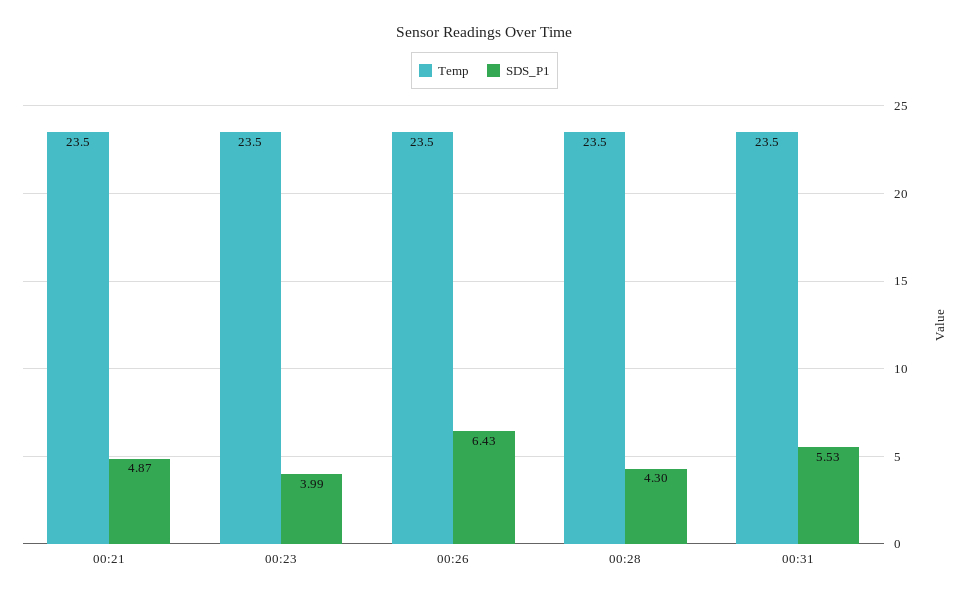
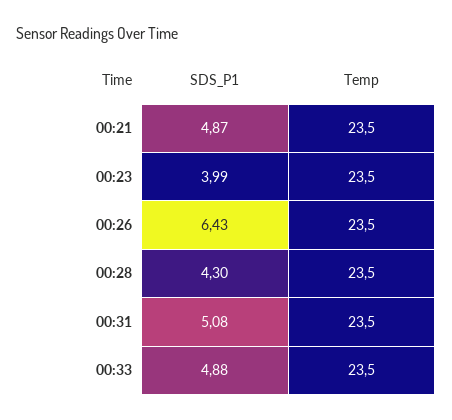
SDS_P1, 00:31: 5.53 -> 5.08
SDS_P1, 00:33: none -> 4.88
Temp, 00:33: none -> 23.5

